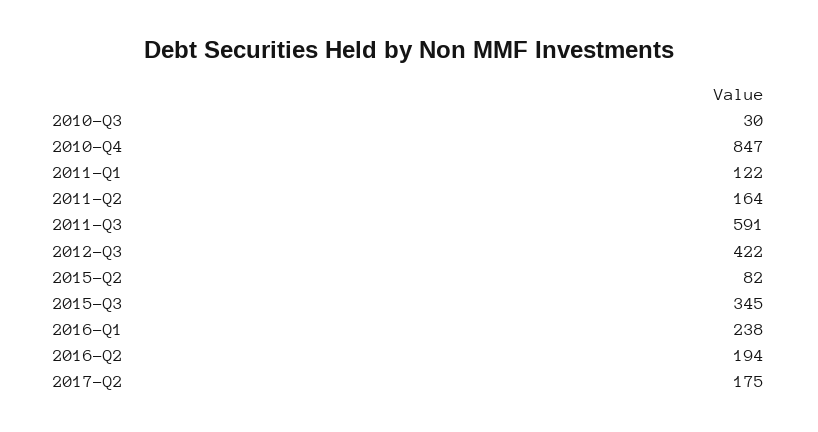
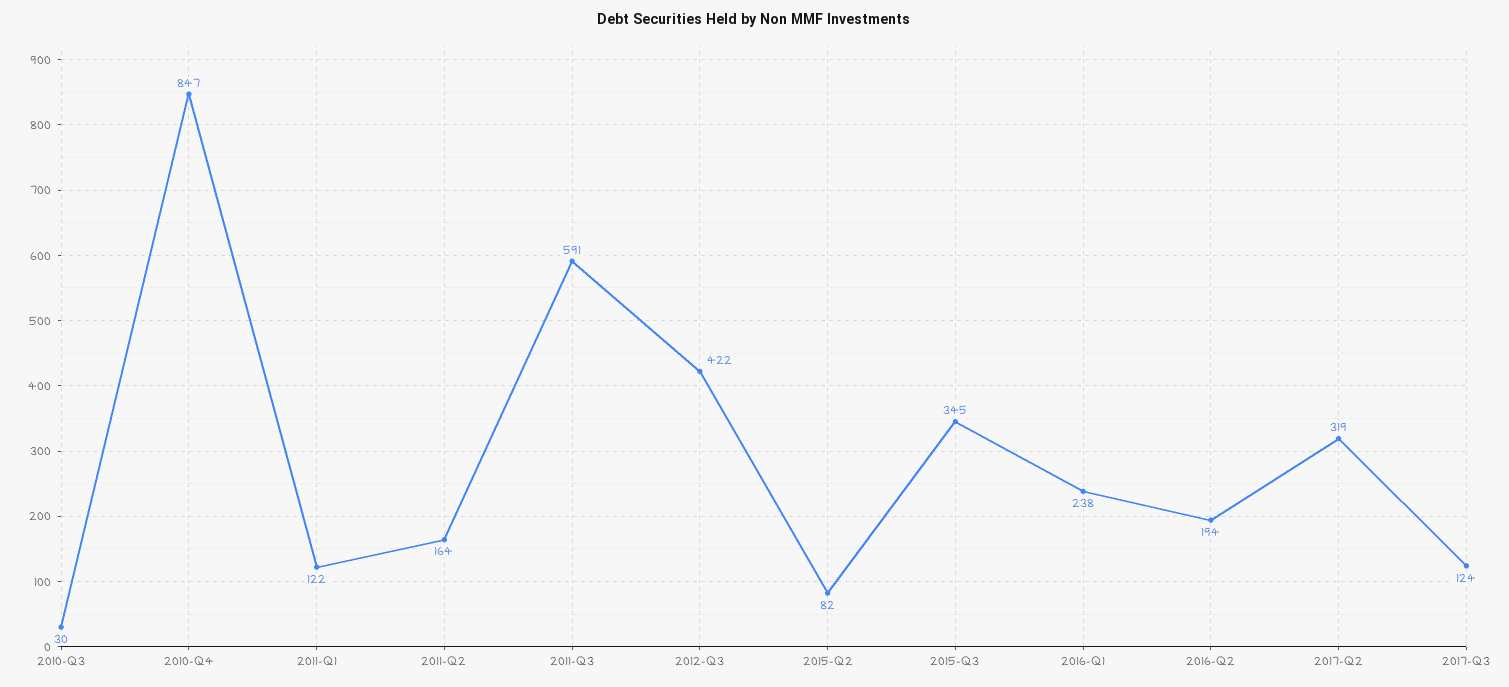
2017-Q2: 175 -> 319
2017-Q3: none -> 124

